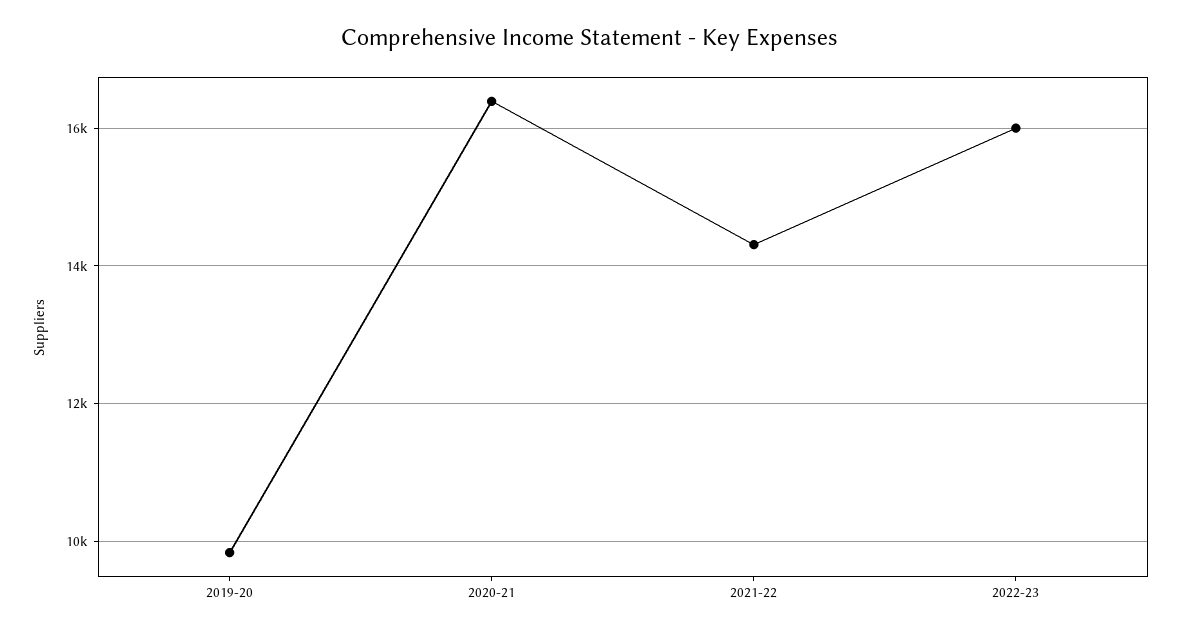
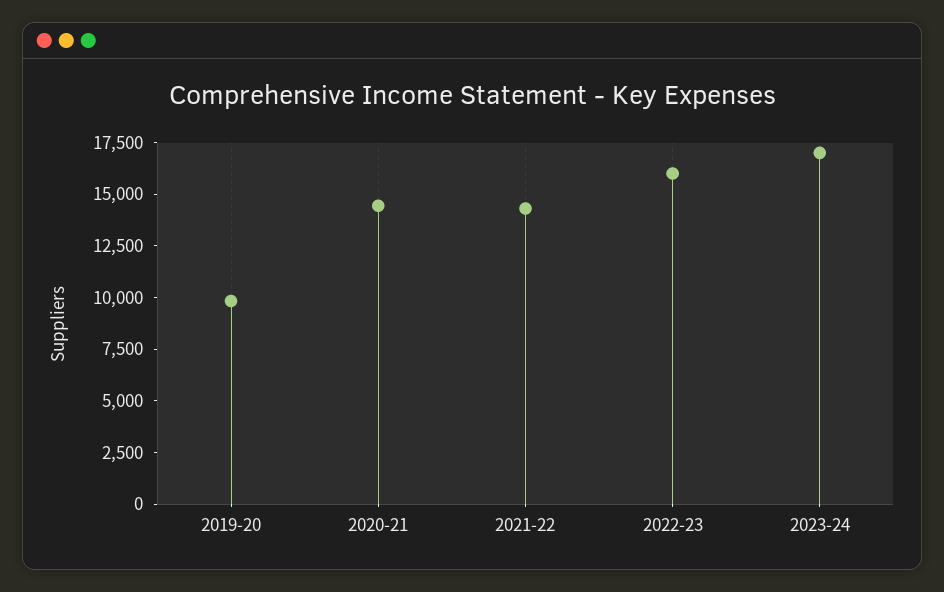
2020-21: 16400 -> 14500
2023-24: none -> 17000

